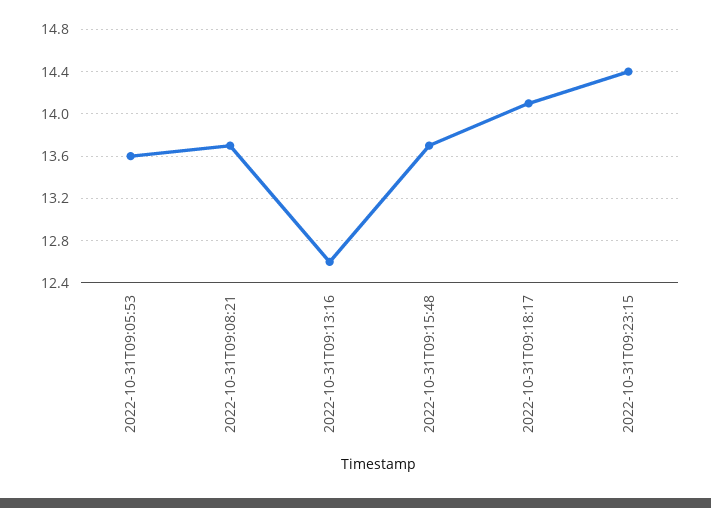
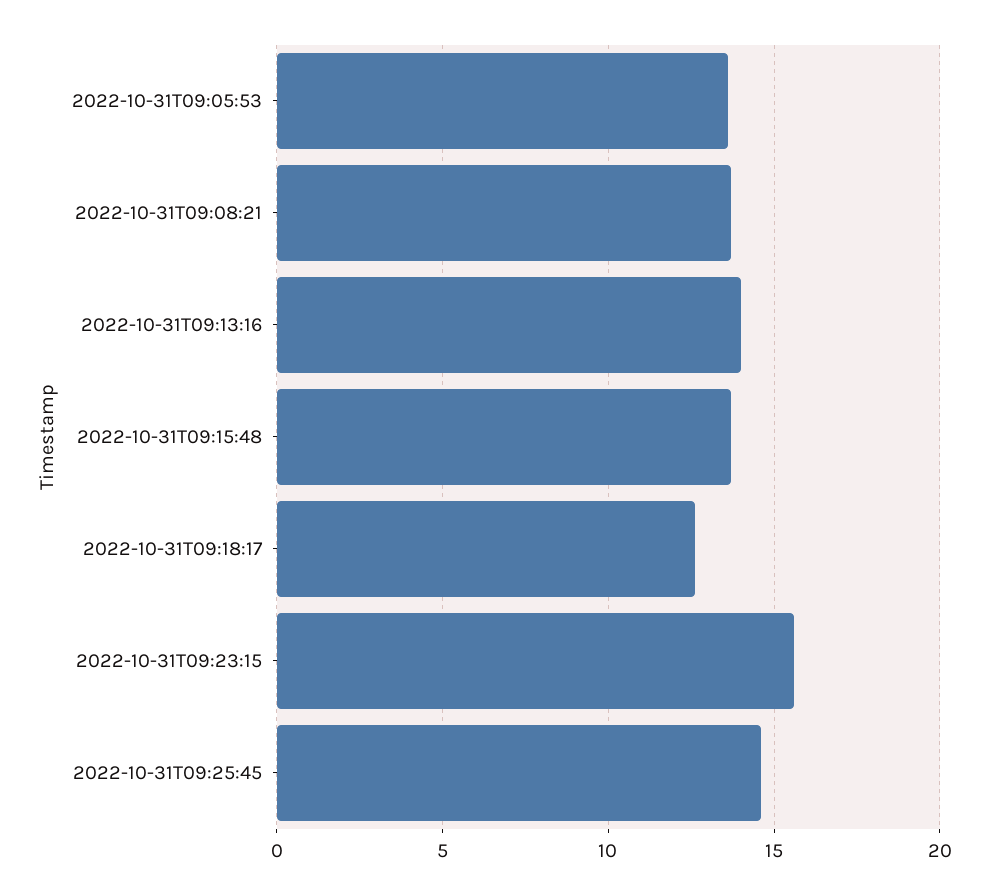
2022-10-31T09:13:16: 12.6 -> 14
2022-10-31T09:18:17: 14.1 -> 12.5
2022-10-31T09:23:15: 14.4 -> 15.5
2022-10-31T09:25:45: none -> 14.5

